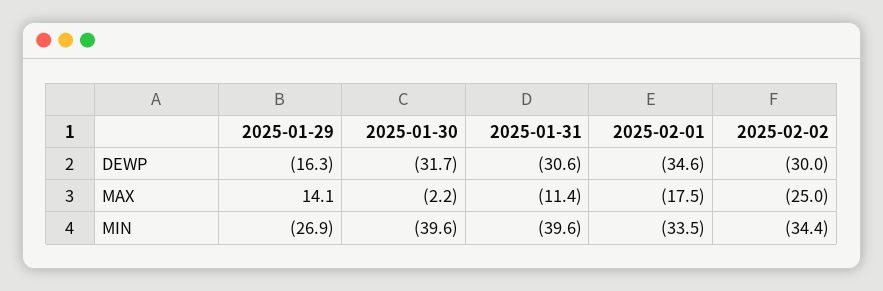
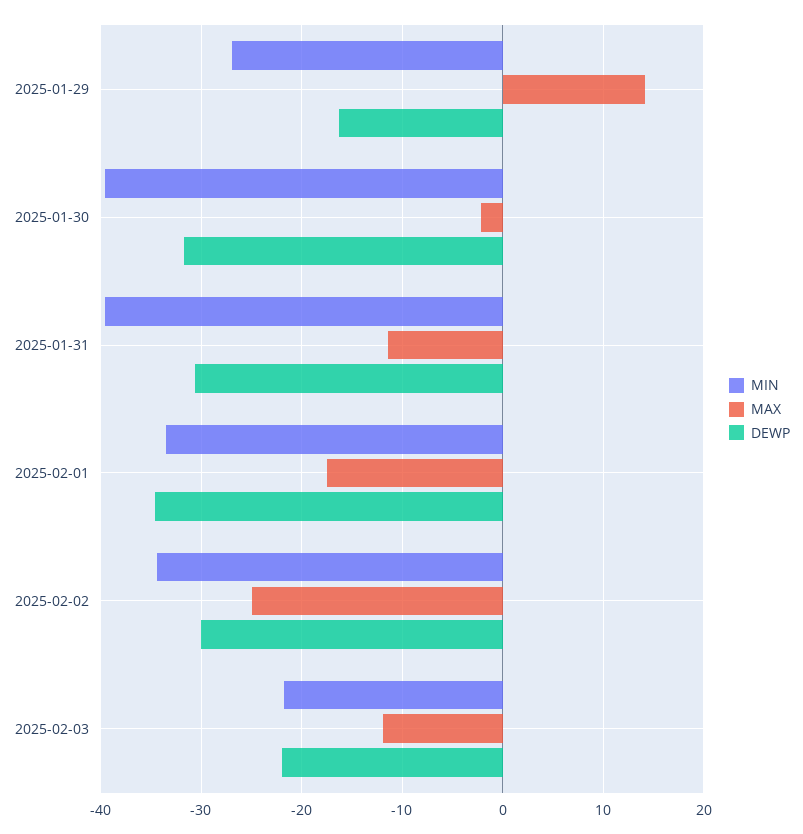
MIN, 2025-02-03: none -> -22
MAX, 2025-02-03: none -> -12
DEWP, 2025-02-03: none -> -22

